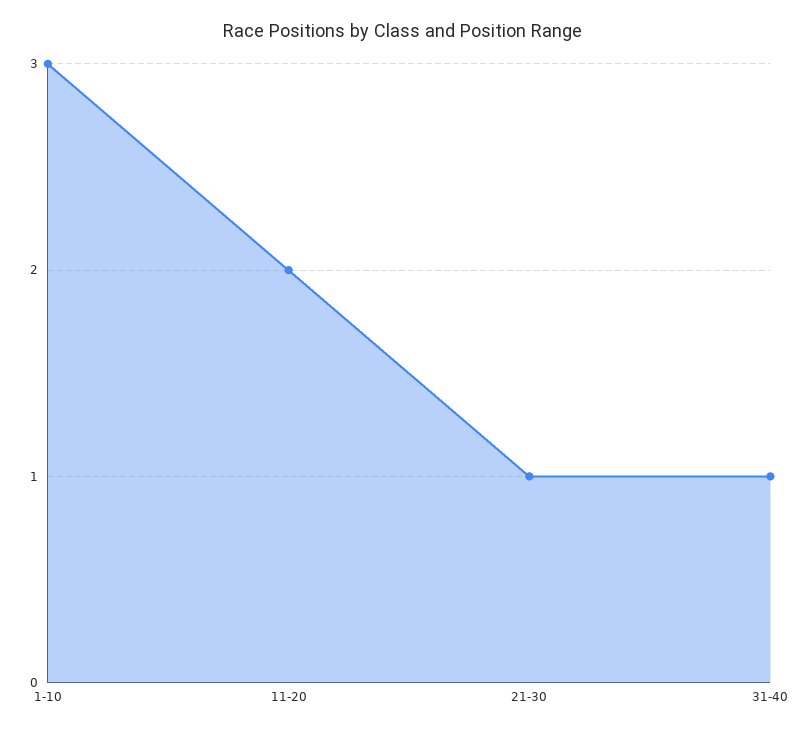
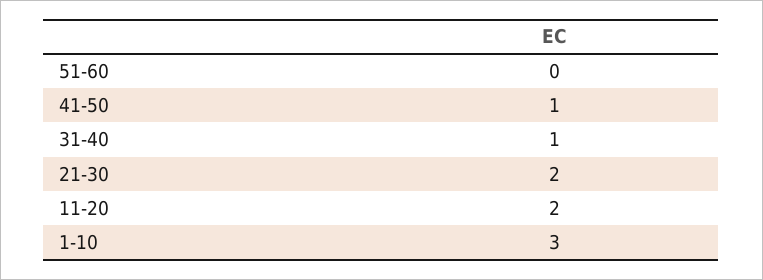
21-30: 1 -> 2
51-60: none -> 0
41-50: none -> 1

